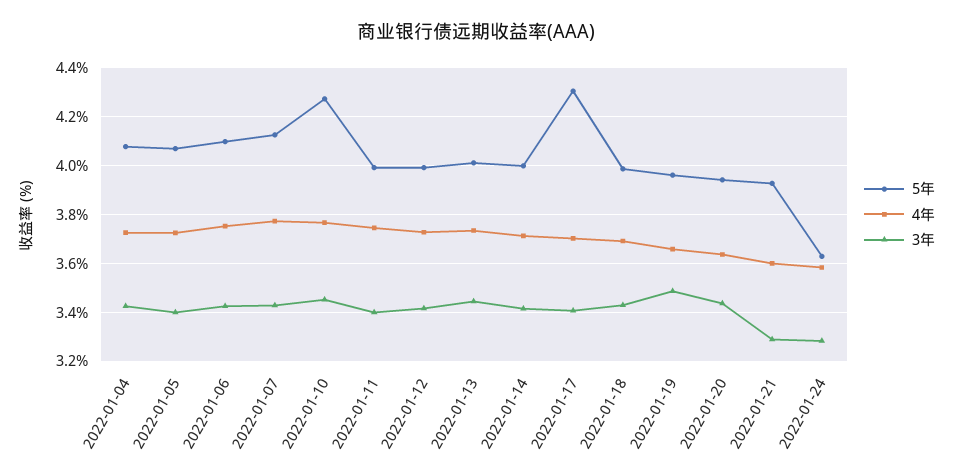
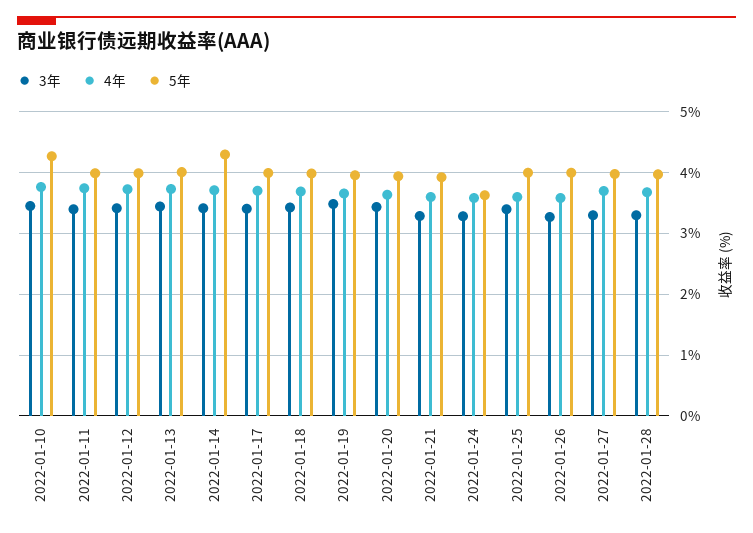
5年, 2022-01-04: 4.075 -> none
4年, 2022-01-04: 3.725 -> none
3年, 2022-01-04: 3.425 -> none
5年, 2022-01-05: 4.075 -> none
4年, 2022-01-05: 3.725 -> none
3年, 2022-01-05: 3.4 -> none
5年, 2022-01-06: 4.1 -> none
4年, 2022-01-06: 3.75 -> none
3年, 2022-01-06: 3.425 -> none
5年, 2022-01-07: 4.125 -> none
4年, 2022-01-07: 3.775 -> none
3年, 2022-01-07: 3.425 -> none
5年, 2022-01-14: 4 -> 4.3
5年, 2022-01-17: 4.3 -> 4
3年, 2022-01-25: none -> 3.4
4年, 2022-01-25: none -> 3.6
5年, 2022-01-25: none -> 4
3年, 2022-01-26: none -> 3.3
4年, 2022-01-26: none -> 3.6
5年, 2022-01-26: none -> 4
3年, 2022-01-27: none -> 3.3
4年, 2022-01-27: none -> 3.7
5年, 2022-01-27: none -> 4
3年, 2022-01-28: none -> 3.3
4年, 2022-01-28: none -> 3.7
5年, 2022-01-28: none -> 4

